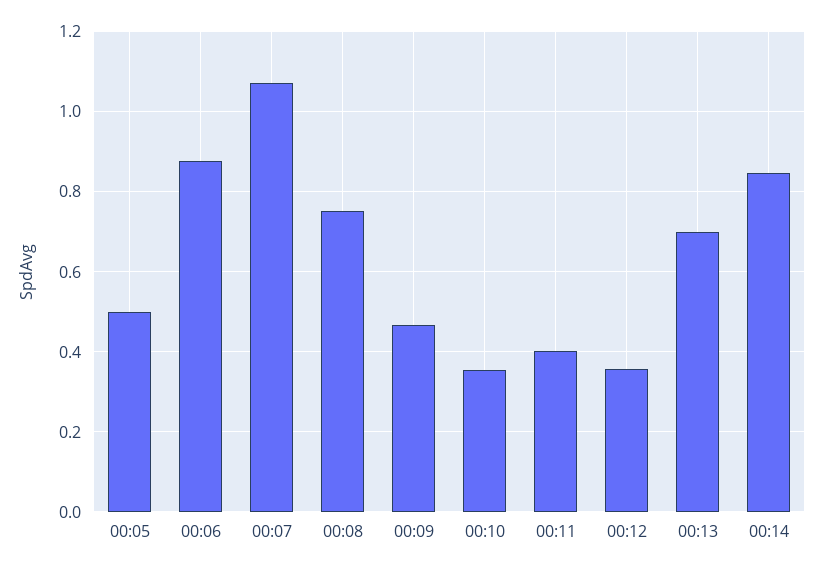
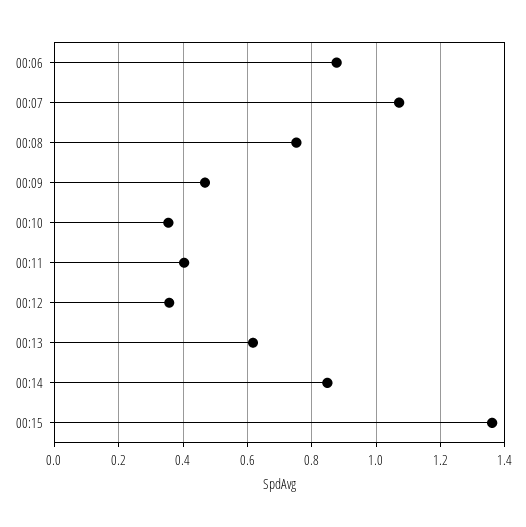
00:05: 0.5 -> none
00:13: 0.7 -> 0.62
00:15: none -> 1.36

